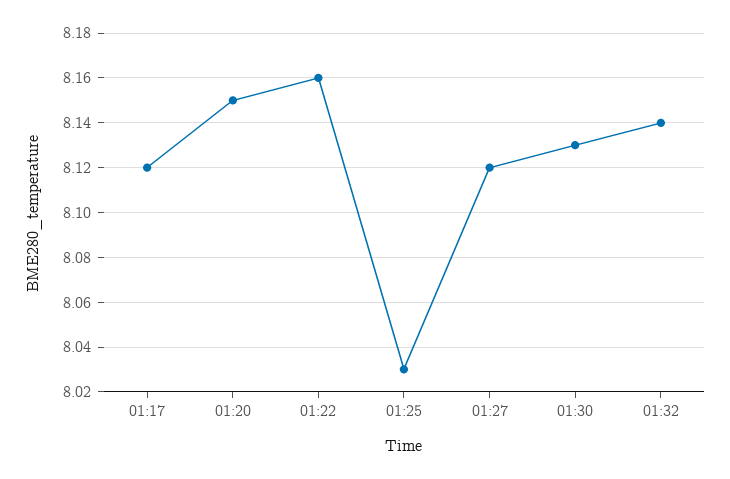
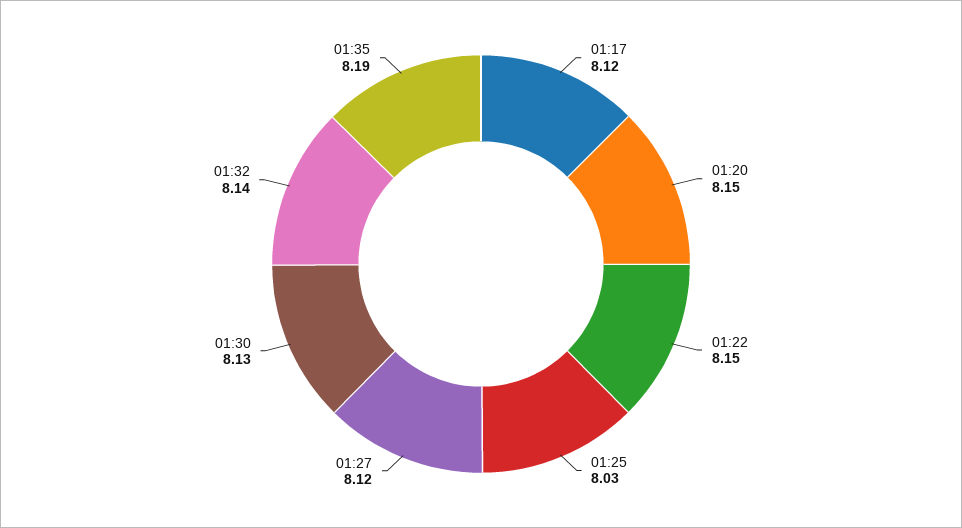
01:22: 8.16 -> 8.15
01:35: none -> 8.19

